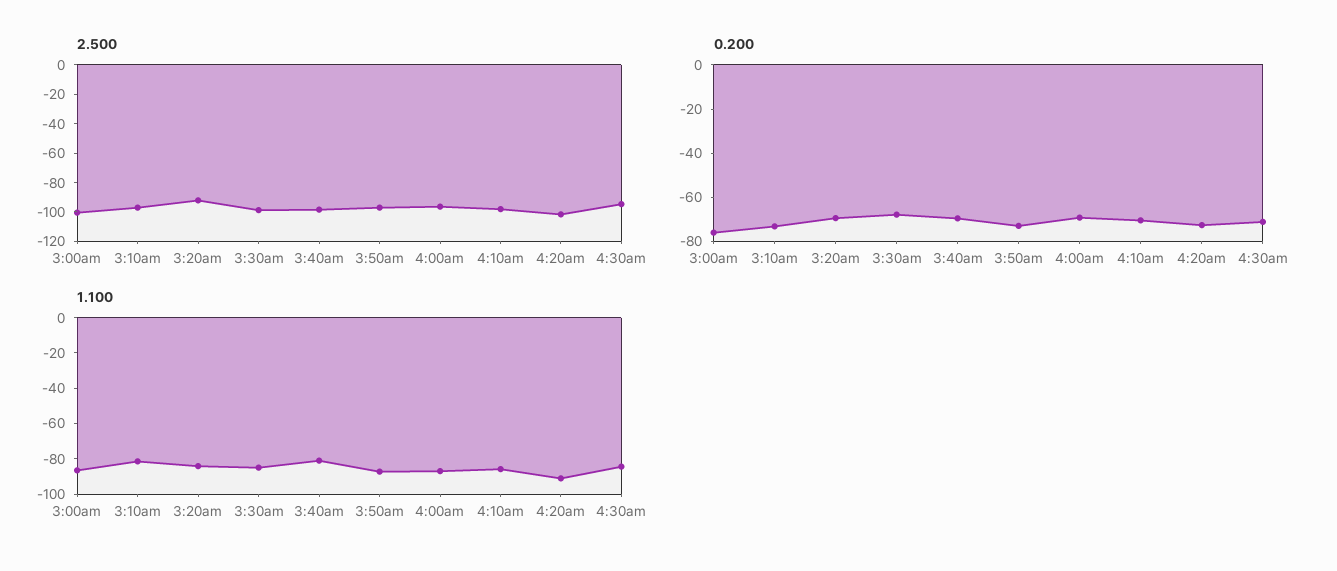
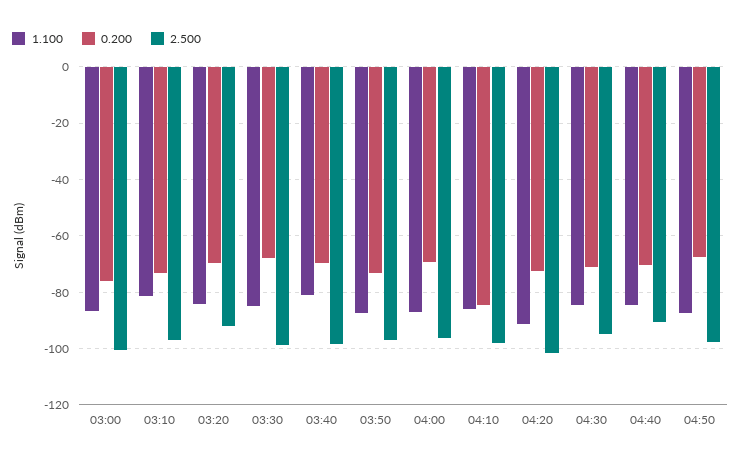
0.200, 4:10am: -70 -> -85
1.100, 04:40: none -> -85
0.200, 04:40: none -> -70
2.500, 04:40: none -> -90
1.100, 04:50: none -> -87.5
0.200, 04:50: none -> -67.5
2.500, 04:50: none -> -97.5

